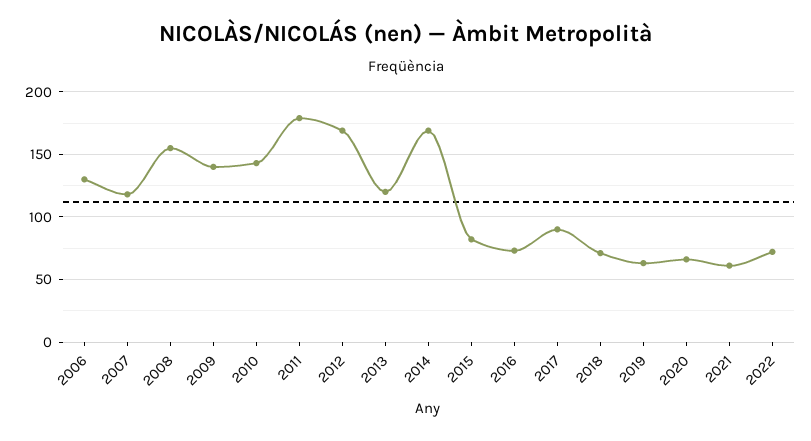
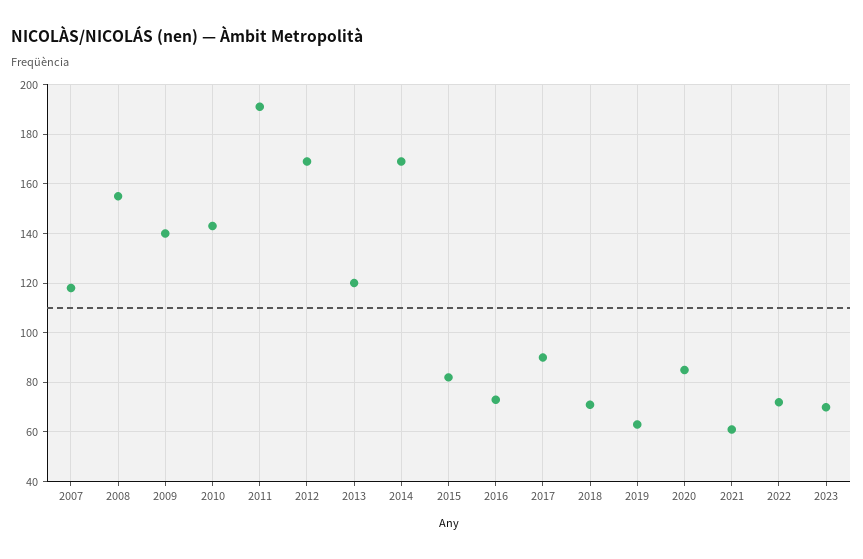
2006: 130 -> none
2011: 180 -> 190
2020: 65 -> 85
2023: none -> 70

